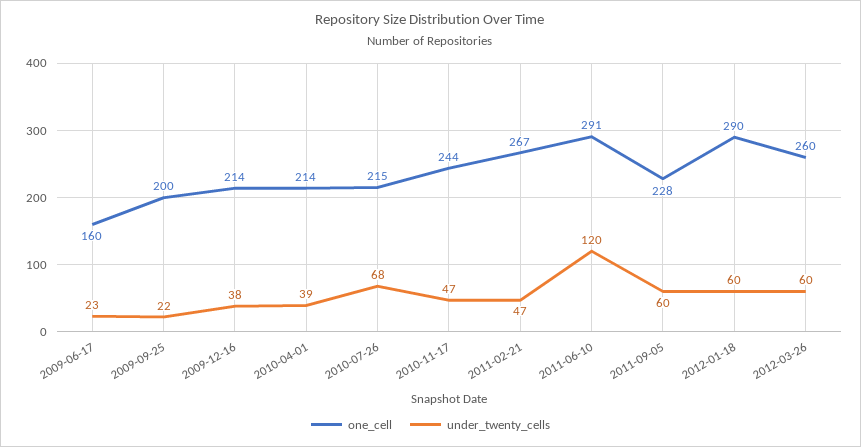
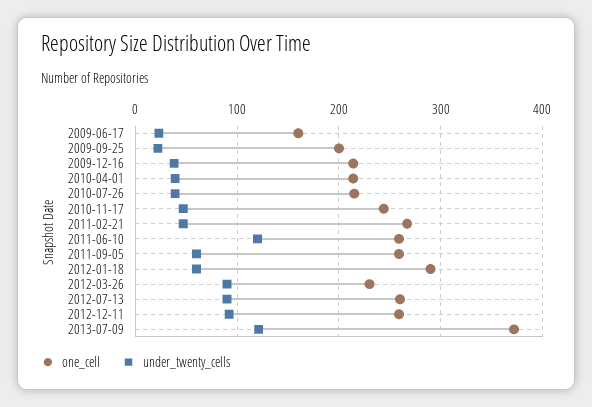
under_twenty_cells, 2010-07-26: 68 -> 40
one_cell, 2011-06-10: 291 -> 260
one_cell, 2011-09-05: 228 -> 260
one_cell, 2012-03-26: 260 -> 230
under_twenty_cells, 2012-03-26: 60 -> 90
one_cell, 2012-07-13: none -> 260
under_twenty_cells, 2012-07-13: none -> 90
one_cell, 2012-12-11: none -> 260
under_twenty_cells, 2012-12-11: none -> 90
one_cell, 2013-07-09: none -> 370
under_twenty_cells, 2013-07-09: none -> 120

